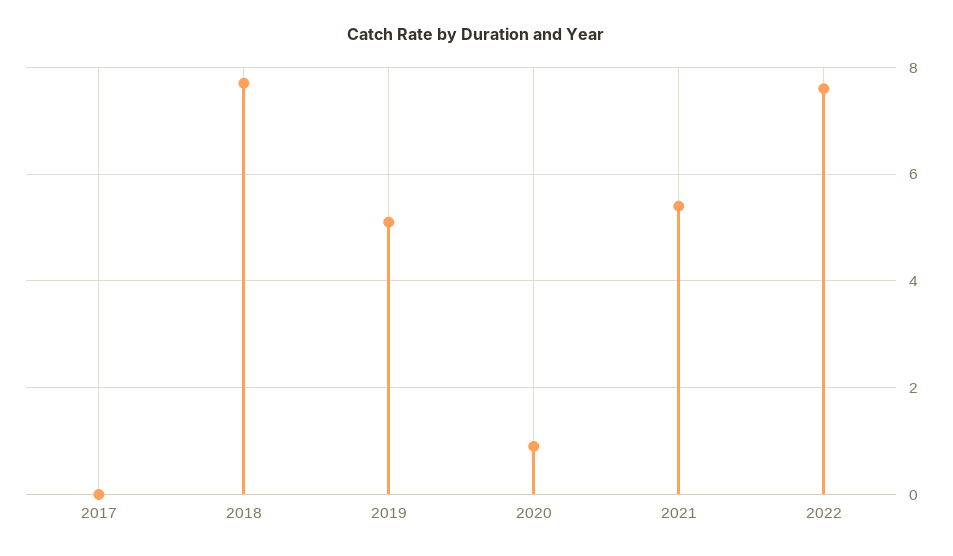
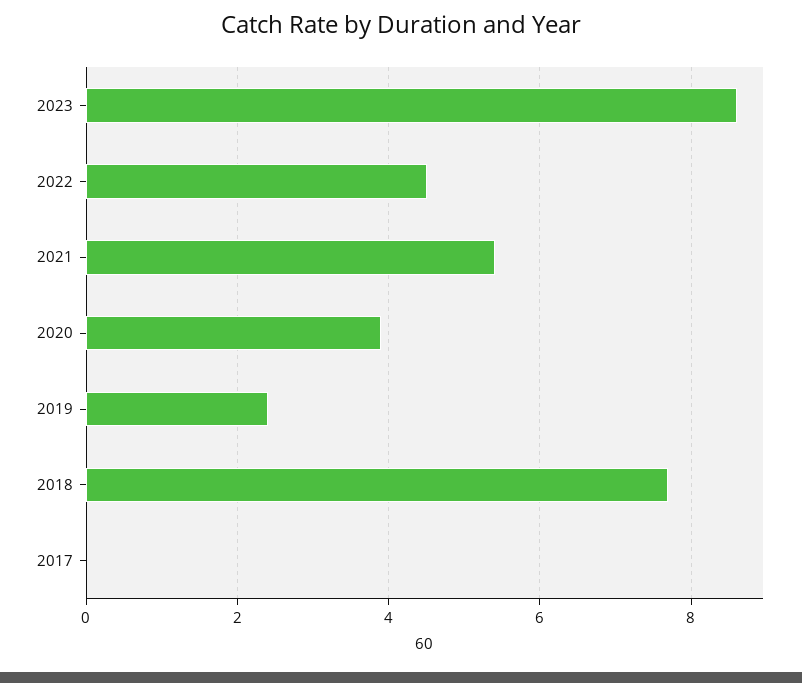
2019: 5 -> 2.5
2020: 1 -> 4
2022: 7.5 -> 4.5
2023: none -> 8.5

